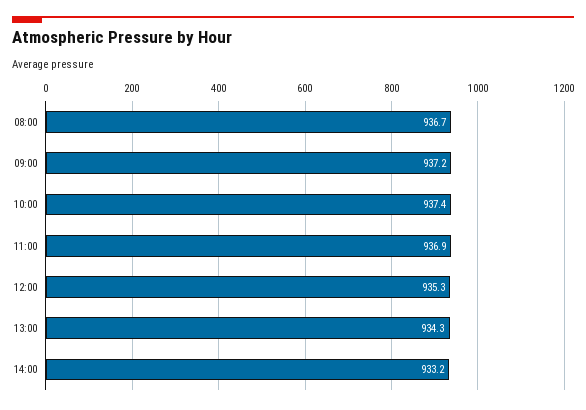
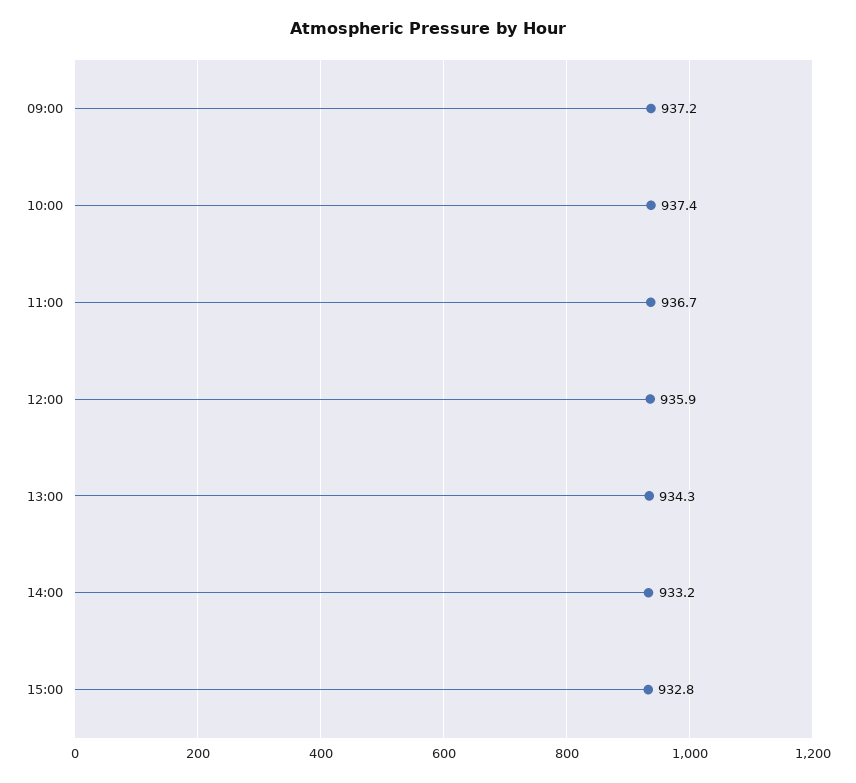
08:00: 936.7 -> none
11:00: 936.9 -> 936.7
12:00: 935.3 -> 935.9
15:00: none -> 932.8

